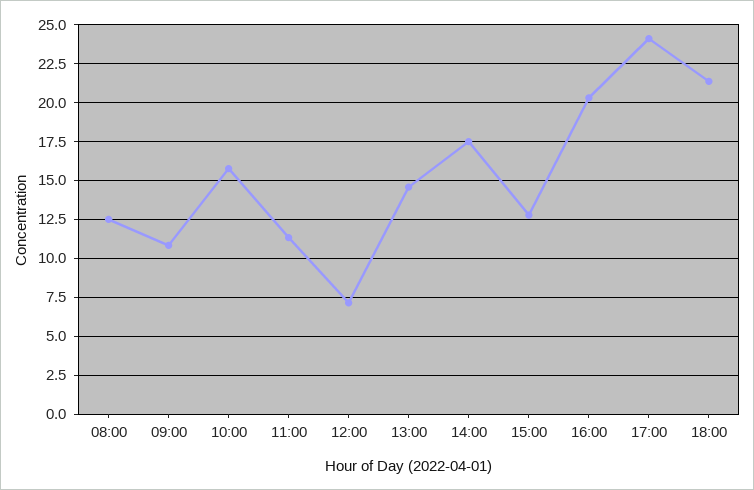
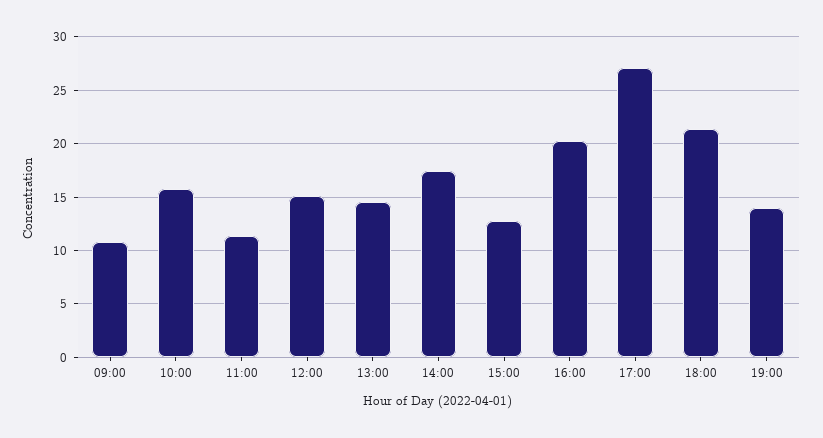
08:00: 12.5 -> none
12:00: 7 -> 15
17:00: 24 -> 27
19:00: none -> 14

